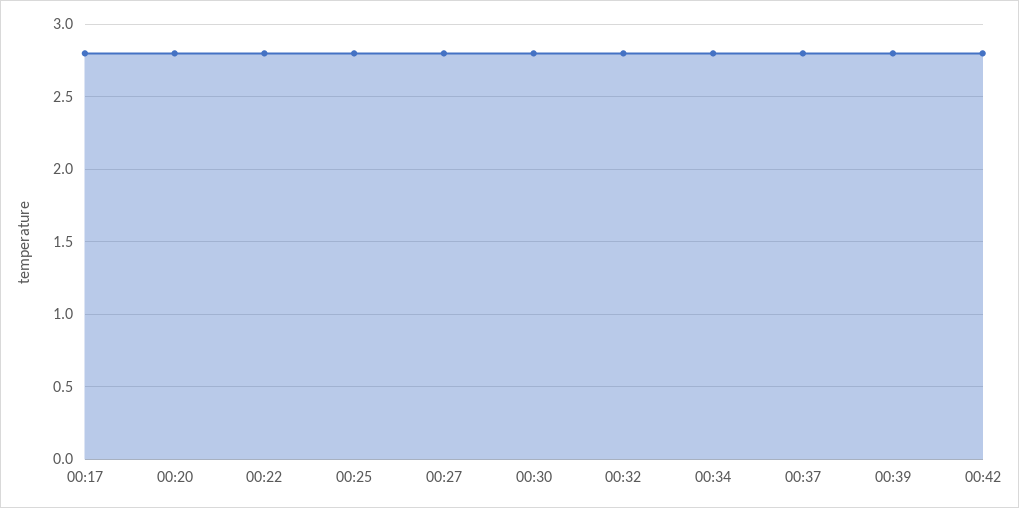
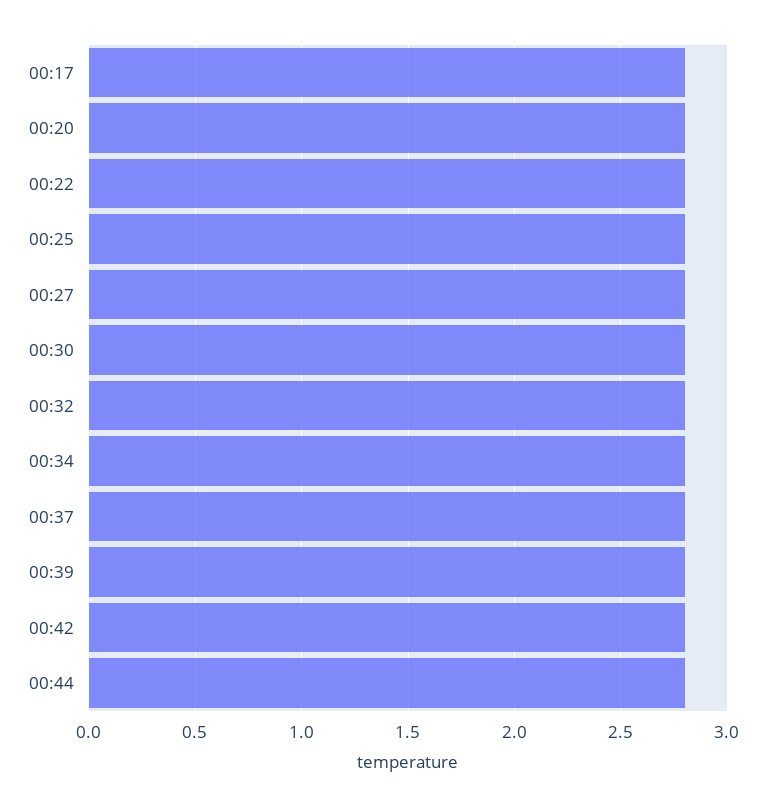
00:44: none -> 2.8

